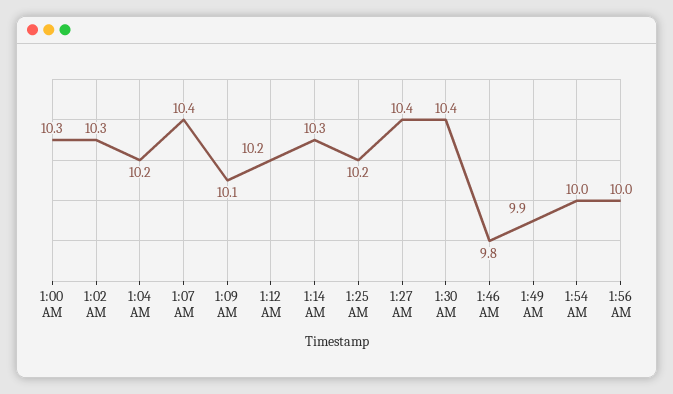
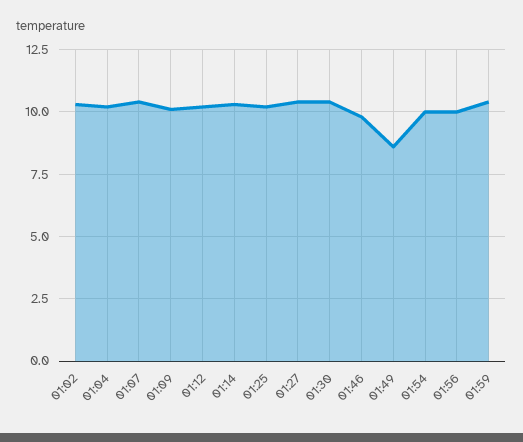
1:00 AM: 10.3 -> none
1:49 AM: 9.9 -> 8.5
01:59: none -> 10.5

